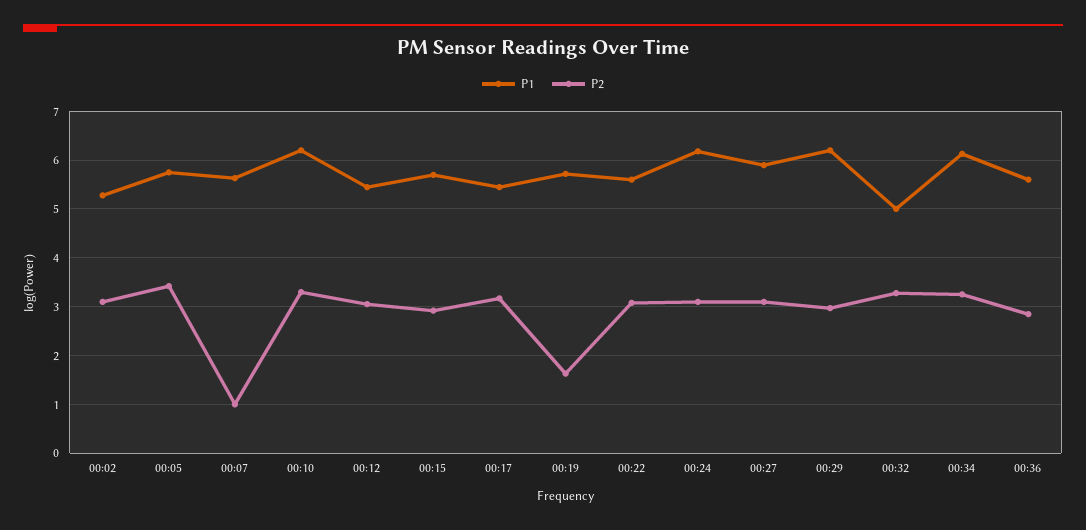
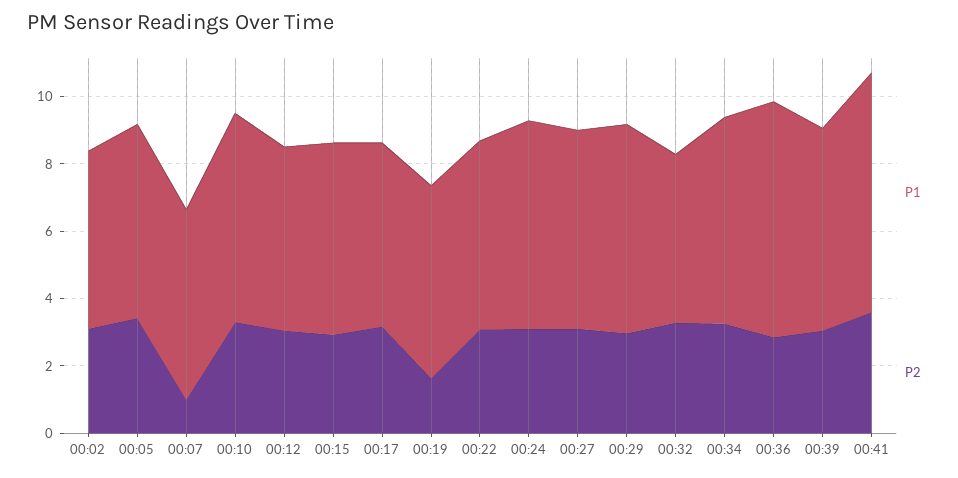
P1, 00:36: 5.6 -> 7
P1, 00:39: none -> 6
P2, 00:39: none -> 3
P1, 00:41: none -> 7
P2, 00:41: none -> 3.5

